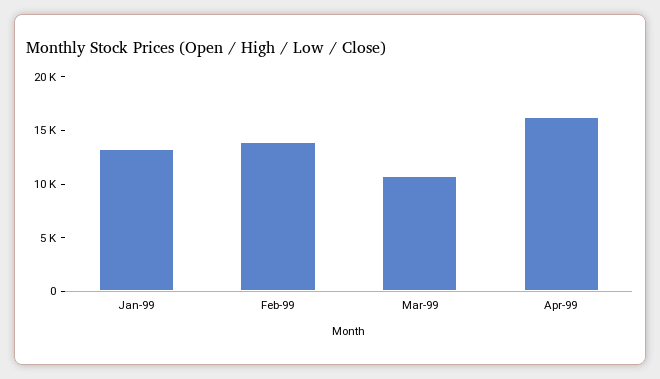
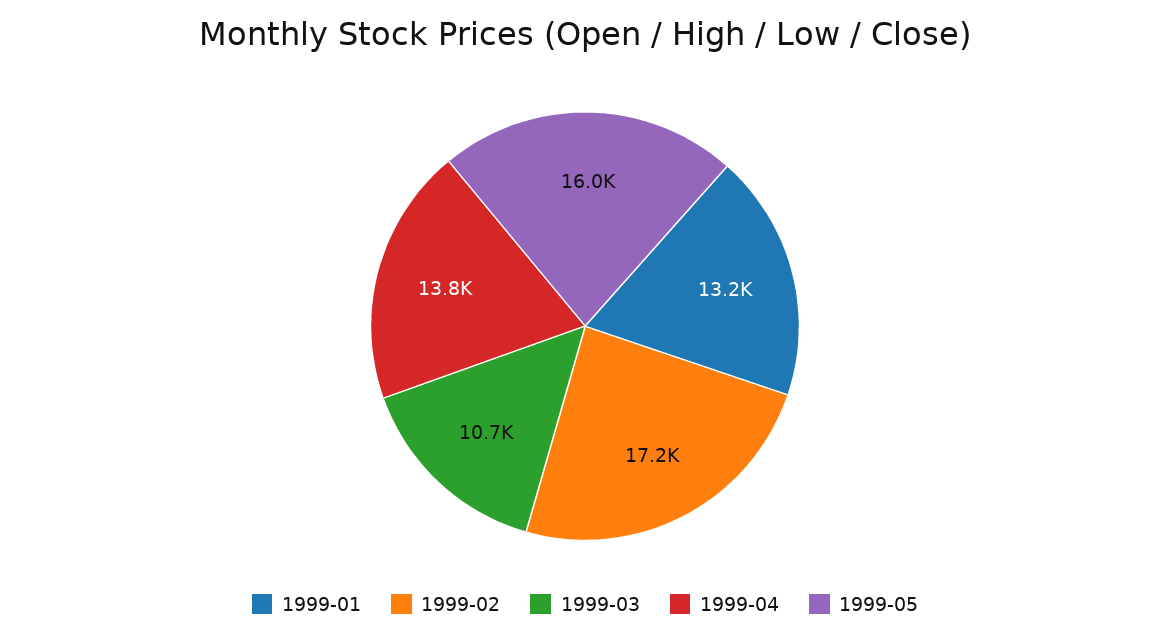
Feb-99: 14000 -> 17200
Apr-99: 16000 -> 13800
1999-05: none -> 16000

